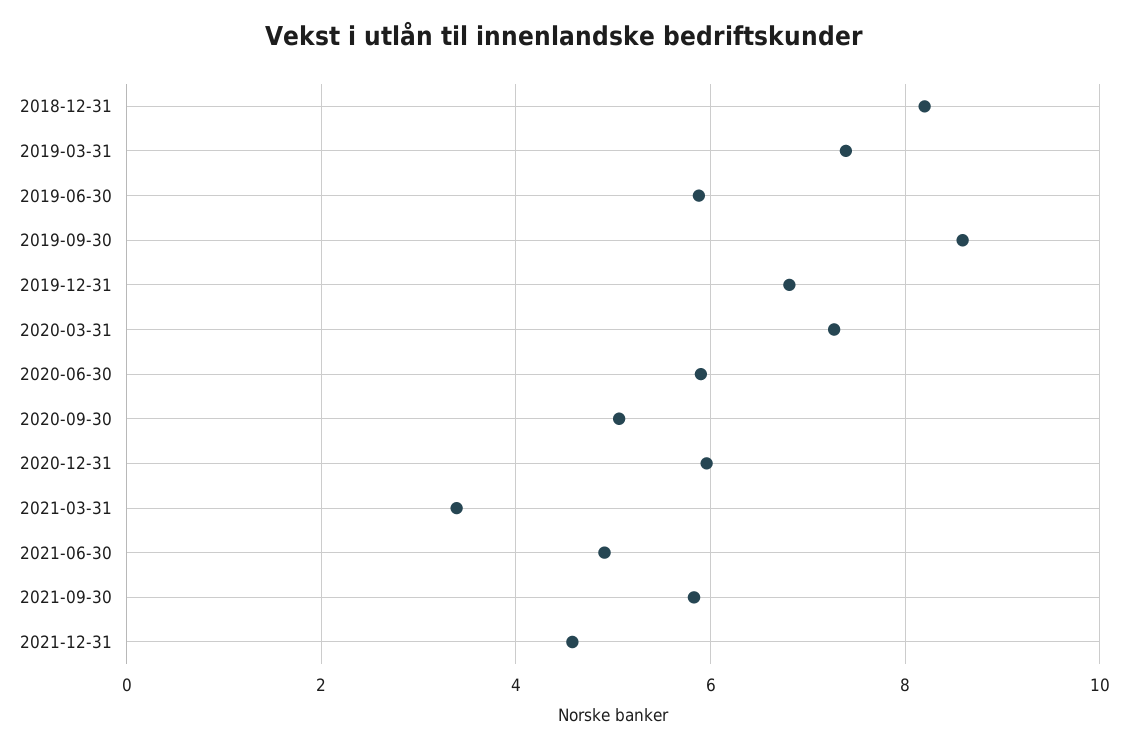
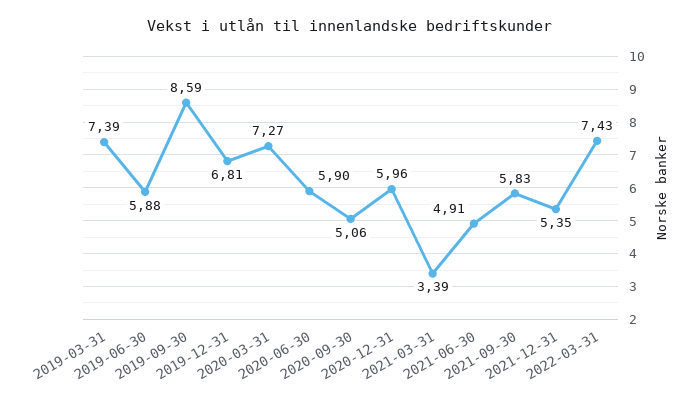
2018-12-31: 8.2 -> none
2021-12-31: 4.6 -> 5.35
2022-03-31: none -> 7.43

